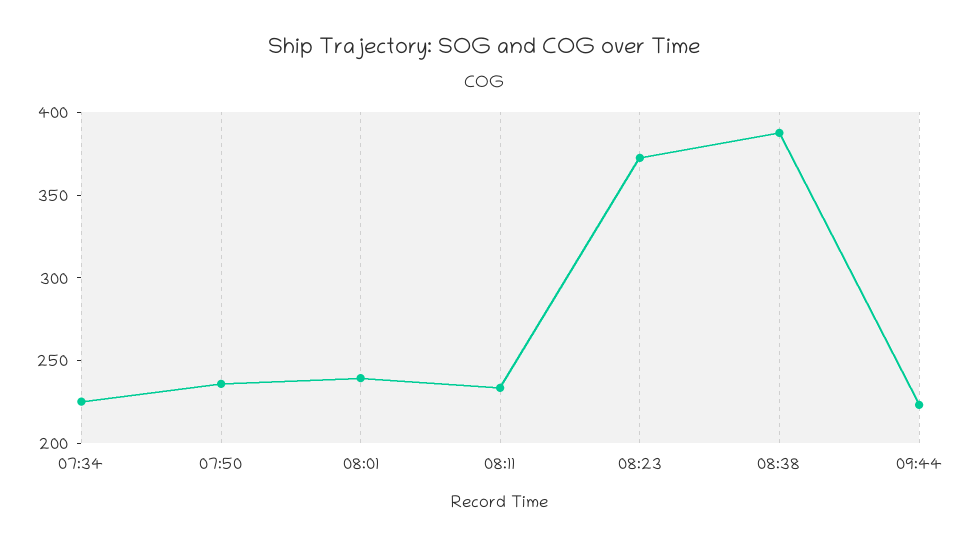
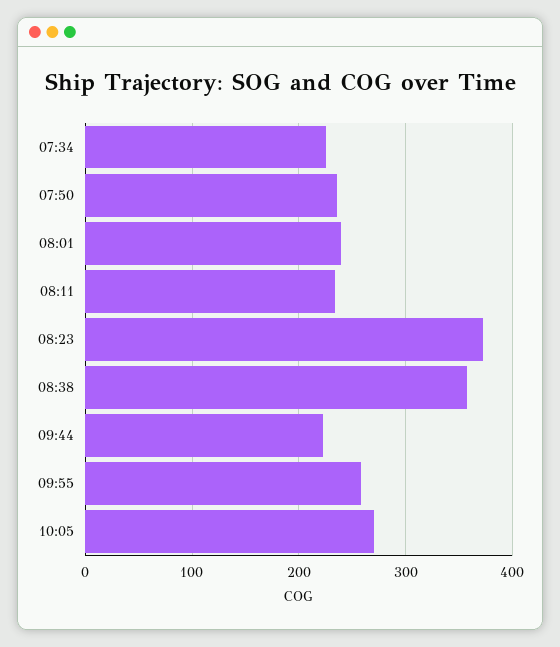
08:38: 390 -> 360
09:55: none -> 260
10:05: none -> 270

